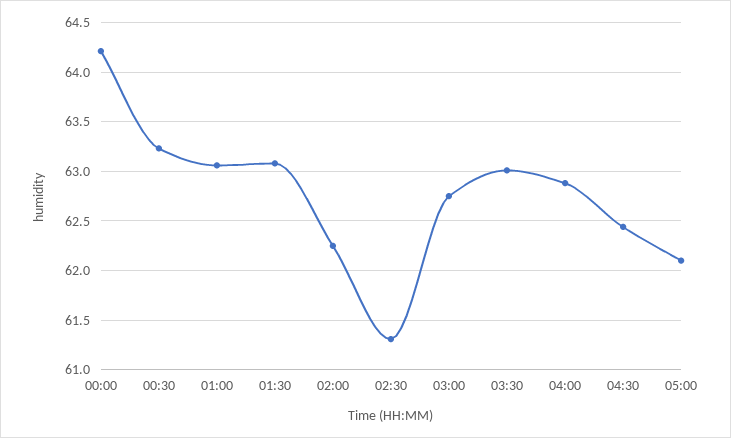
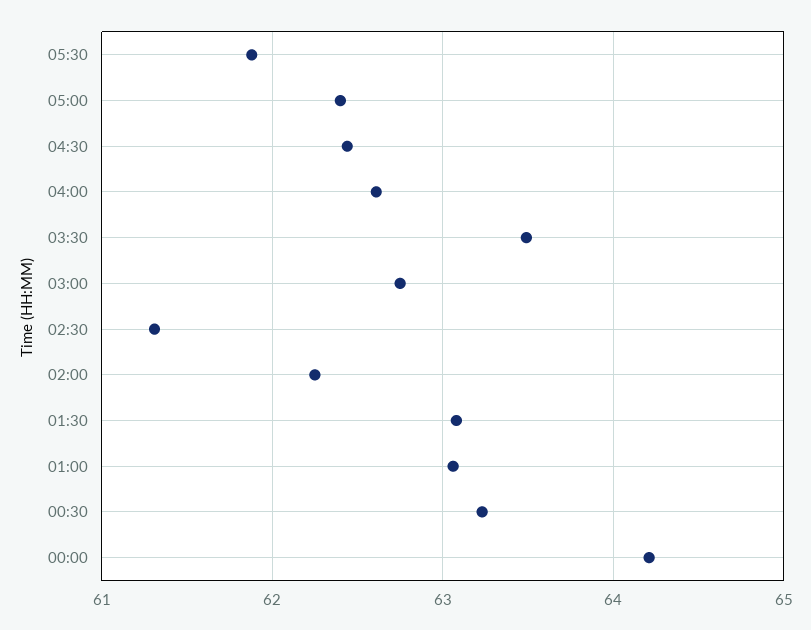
03:30: 63 -> 63.5
04:00: 62.9 -> 62.6
05:00: 62.1 -> 62.4
05:30: none -> 61.9

